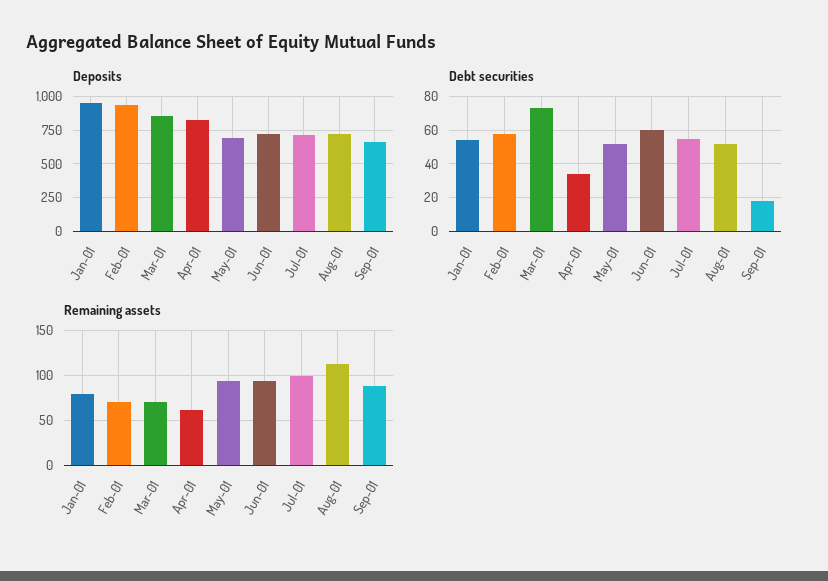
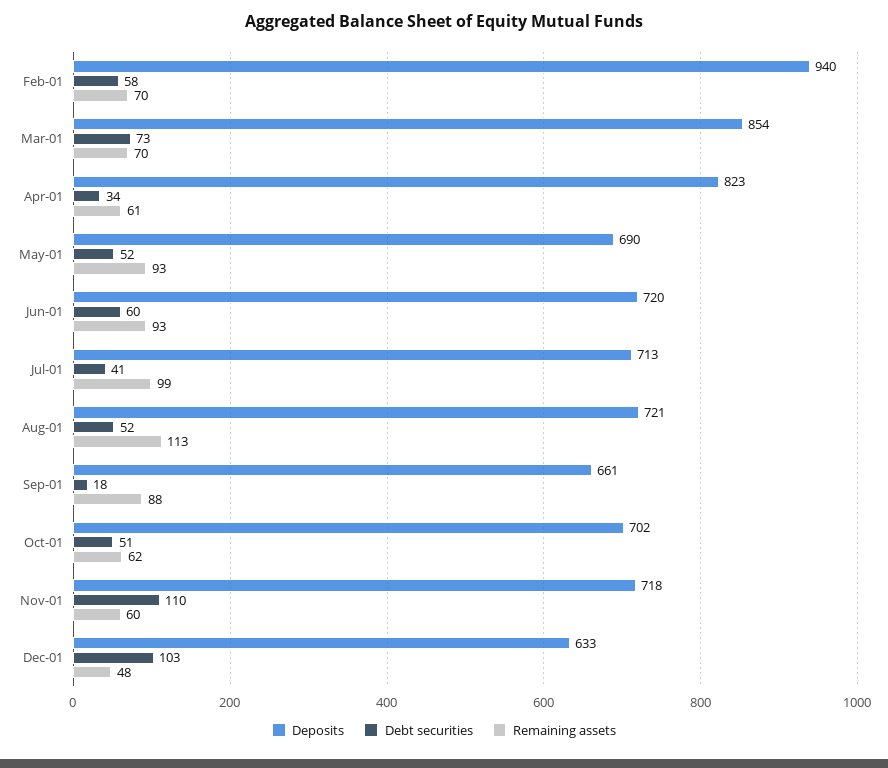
Deposits, Jan-01: 950 -> none
Debt securities, Jan-01: 55 -> none
Debt securities, Jul-01: 55 -> 41
Remaining assets, Jan-01: 80 -> none
Deposits, Oct-01: none -> 702
Debt securities, Oct-01: none -> 51
Remaining assets, Oct-01: none -> 62
Deposits, Nov-01: none -> 718
Debt securities, Nov-01: none -> 110
Remaining assets, Nov-01: none -> 60
Deposits, Dec-01: none -> 633
Debt securities, Dec-01: none -> 103
Remaining assets, Dec-01: none -> 48

